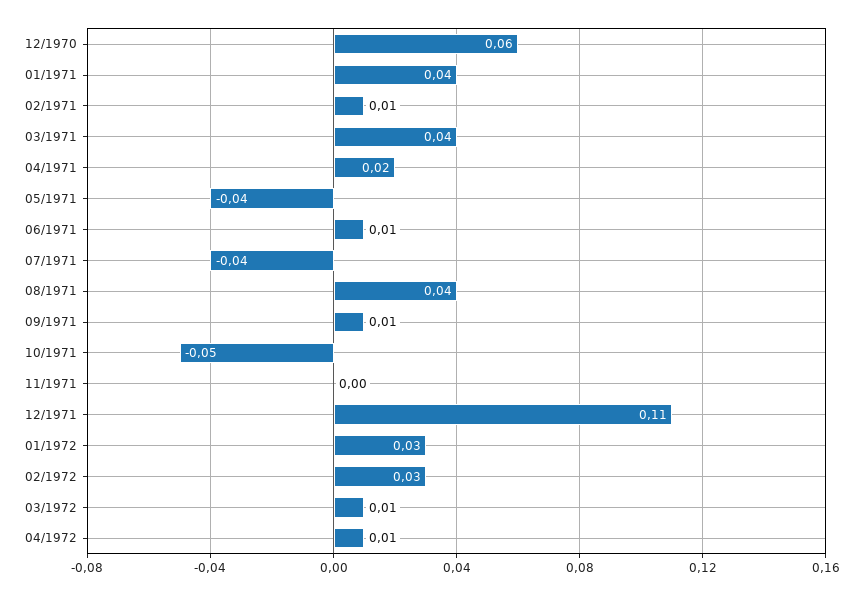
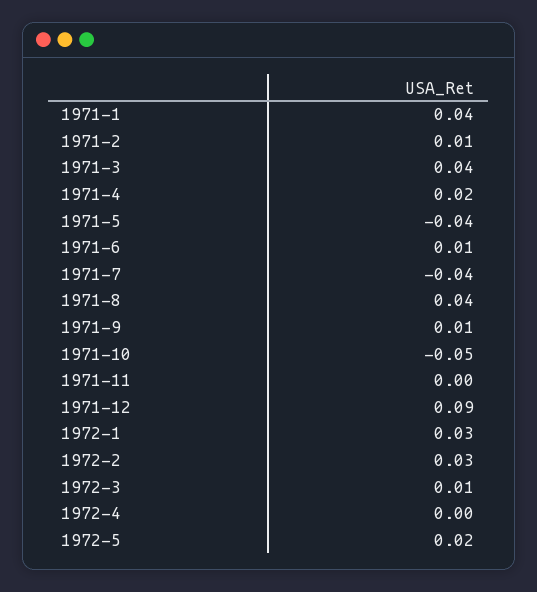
12/1970: 0.06 -> none
12/1971: 0.11 -> 0.09
04/1972: 0.01 -> 0
1972-5: none -> 0.02

